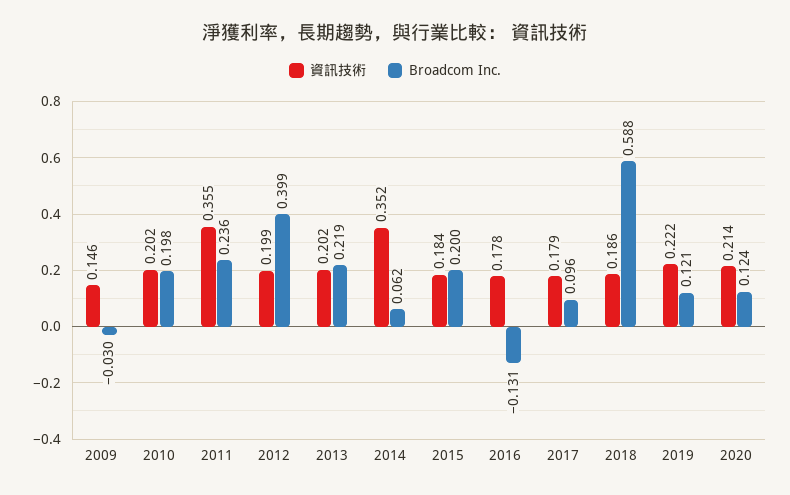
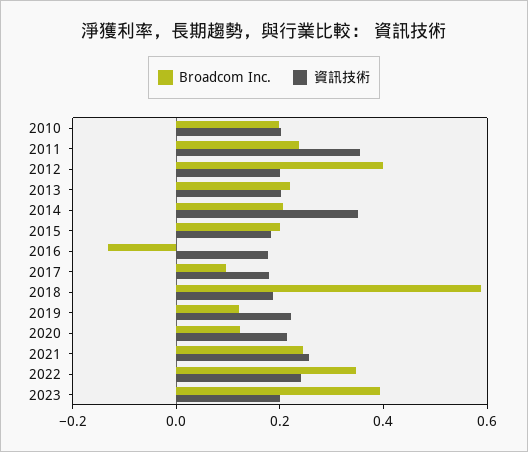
資訊技術, 2009: 0.146 -> none
Broadcom Inc., 2009: -0.03 -> none
Broadcom Inc., 2014: 0.062 -> 0.2
Broadcom Inc., 2021: none -> 0.25
資訊技術, 2021: none -> 0.25
Broadcom Inc., 2022: none -> 0.35
資訊技術, 2022: none -> 0.25
Broadcom Inc., 2023: none -> 0.4
資訊技術, 2023: none -> 0.2

